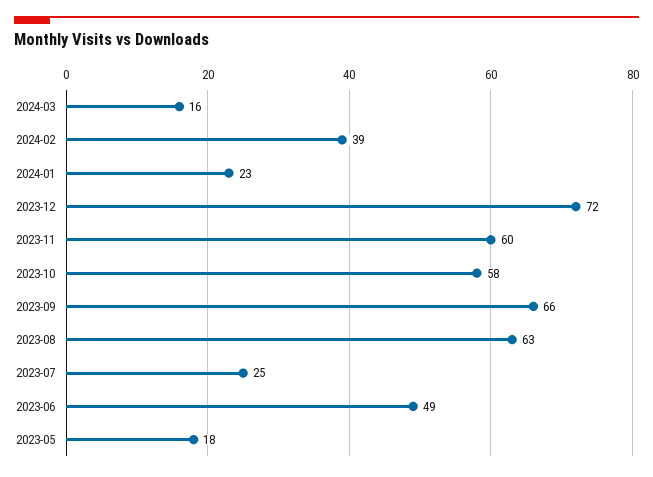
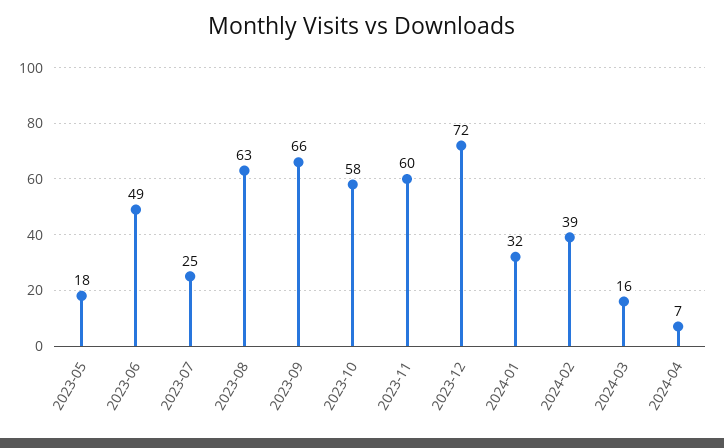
2024-01: 23 -> 32
2024-04: none -> 7

